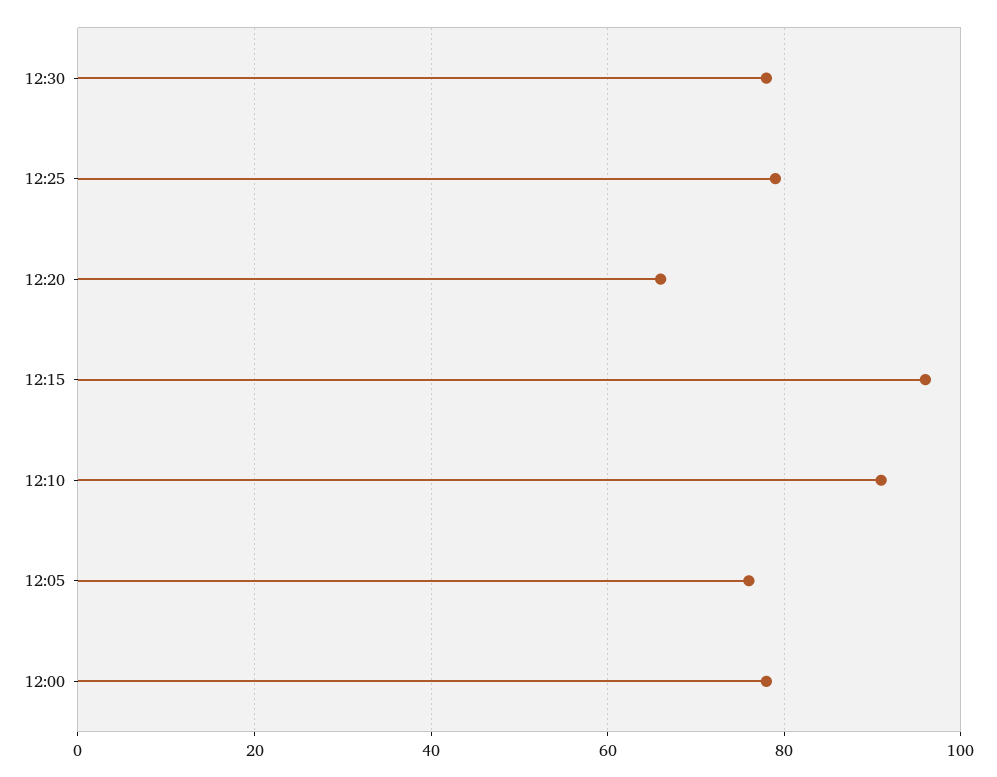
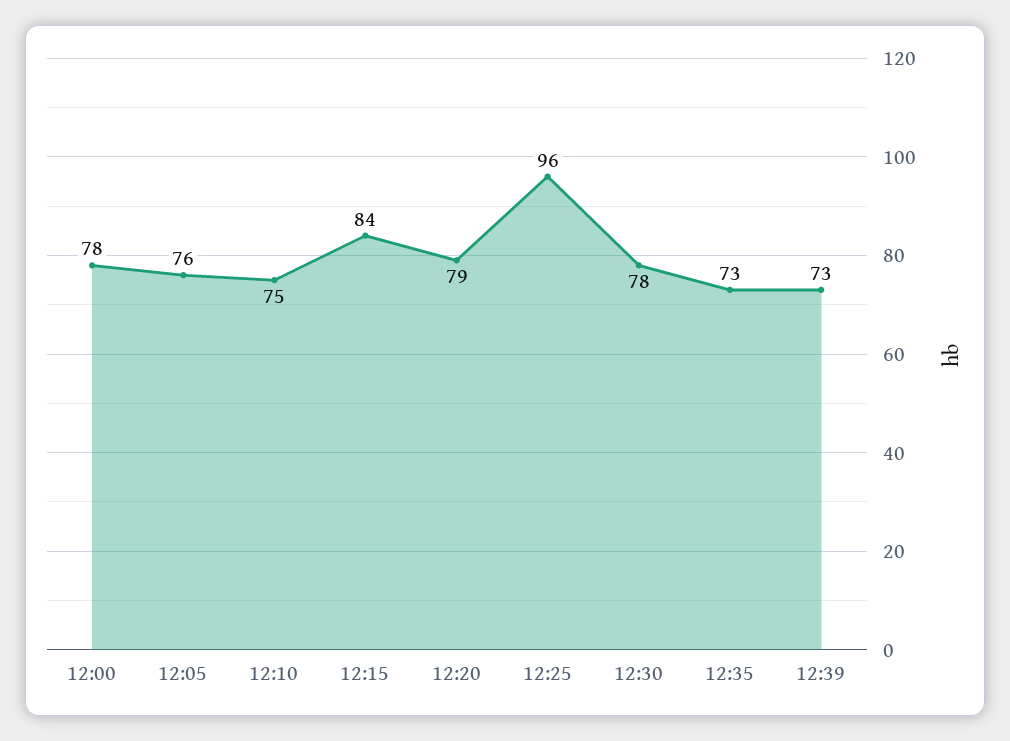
12:25: 80 -> 96
12:20: 65 -> 79
12:15: 95 -> 84
12:10: 90 -> 75
12:35: none -> 73
12:39: none -> 73

